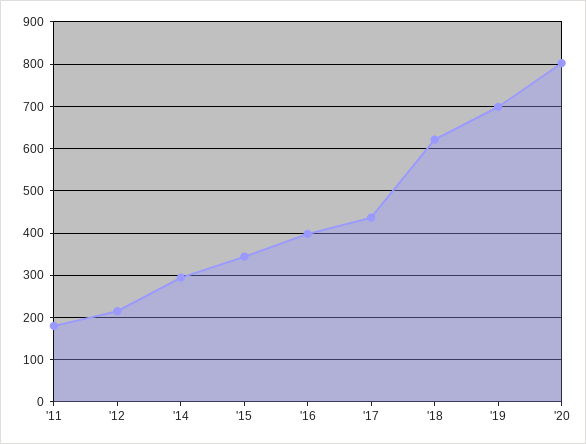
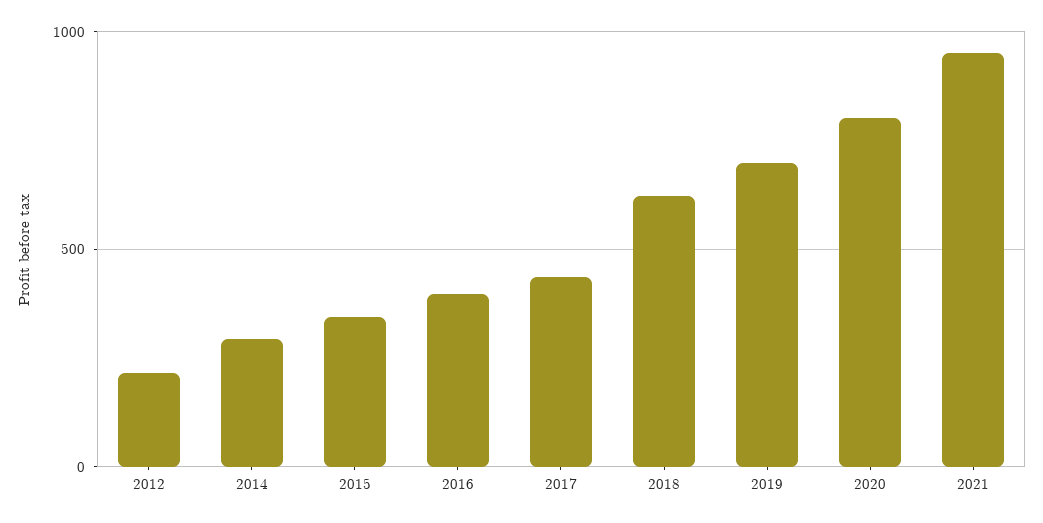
'11: 180 -> none
2021: none -> 950

